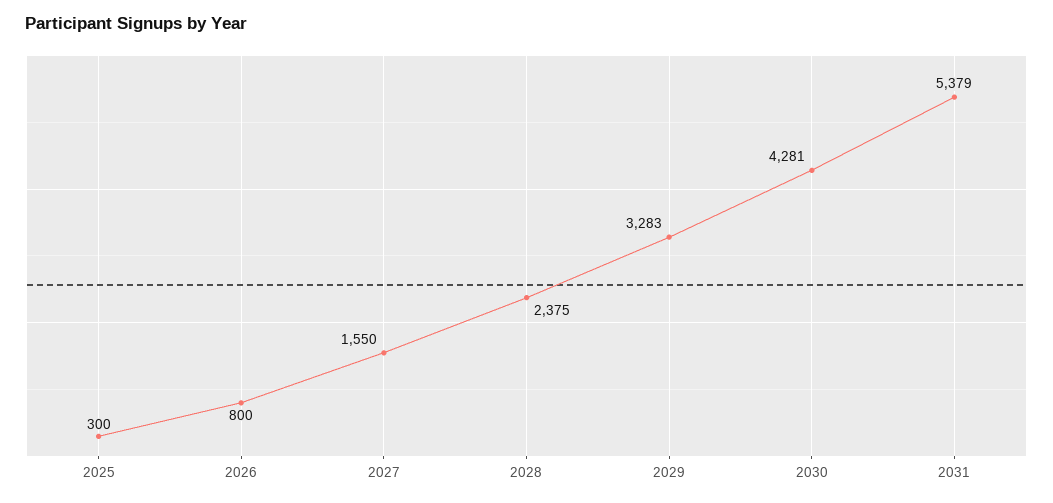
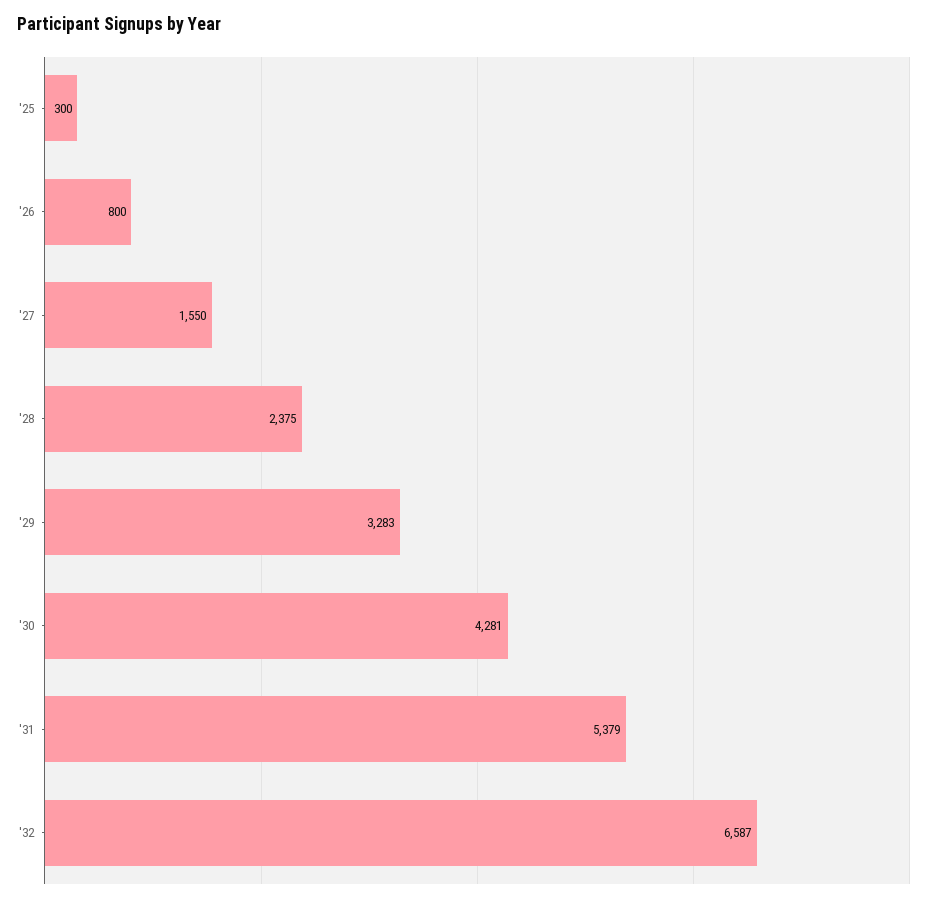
'32: none -> 6587

